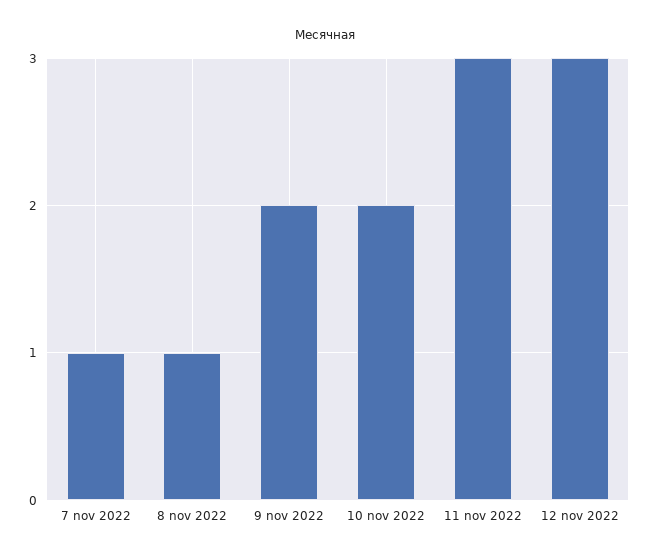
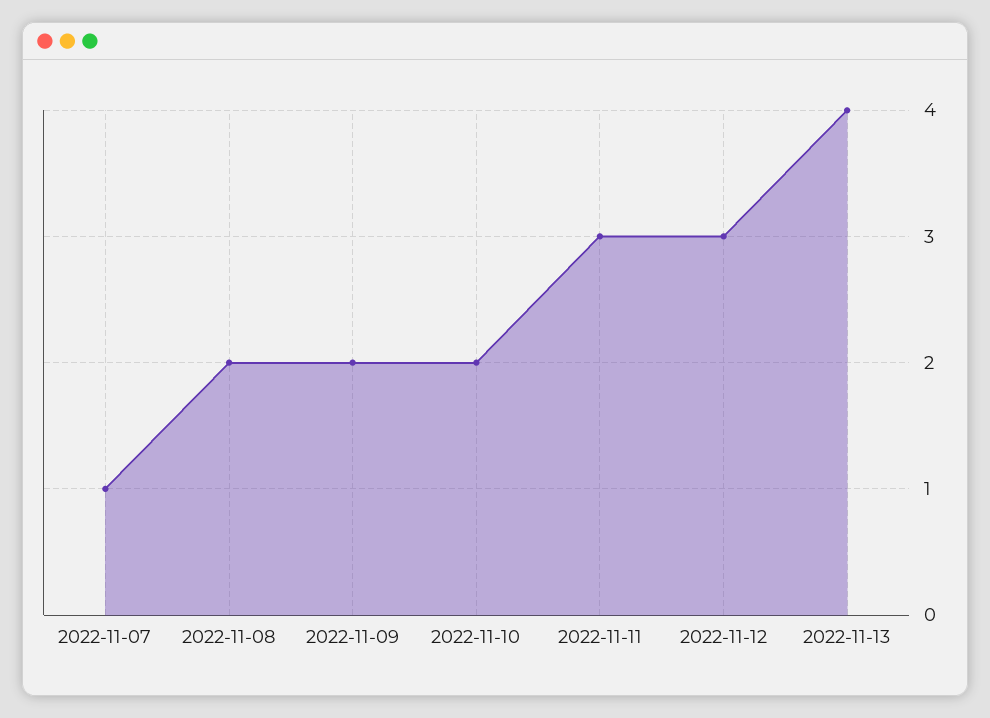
8 nov 2022: 1 -> 2
2022-11-13: none -> 4

